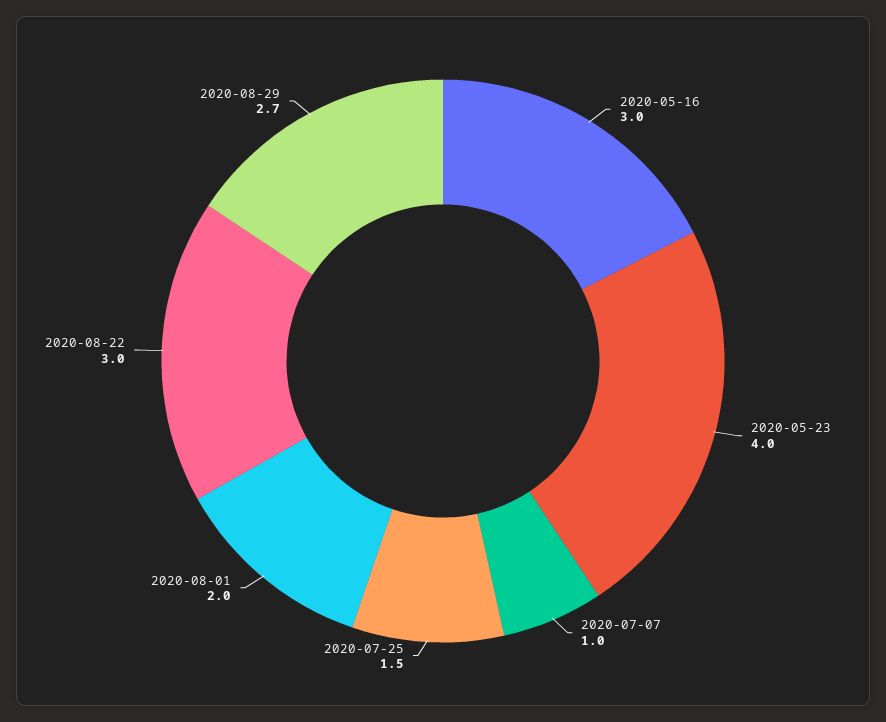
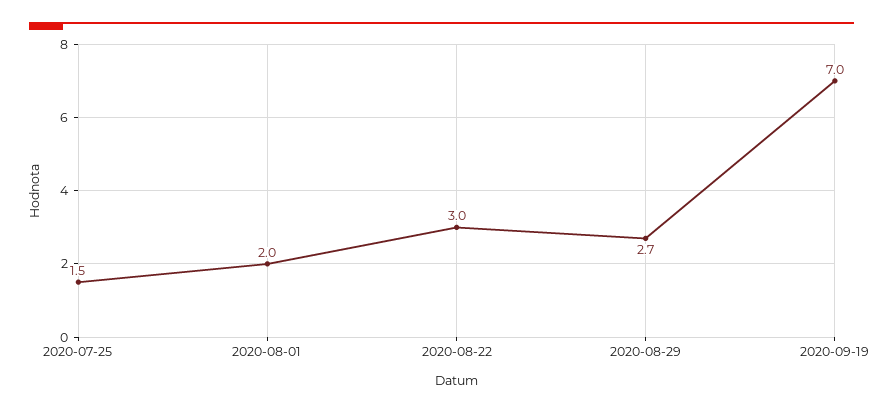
2020-05-16: 3 -> none
2020-05-23: 4 -> none
2020-07-07: 1 -> none
2020-09-19: none -> 7

